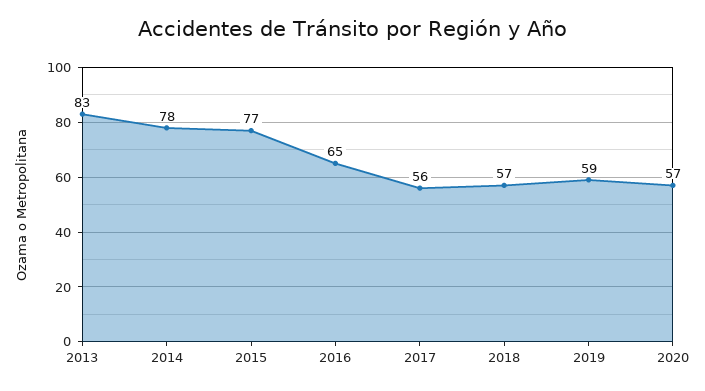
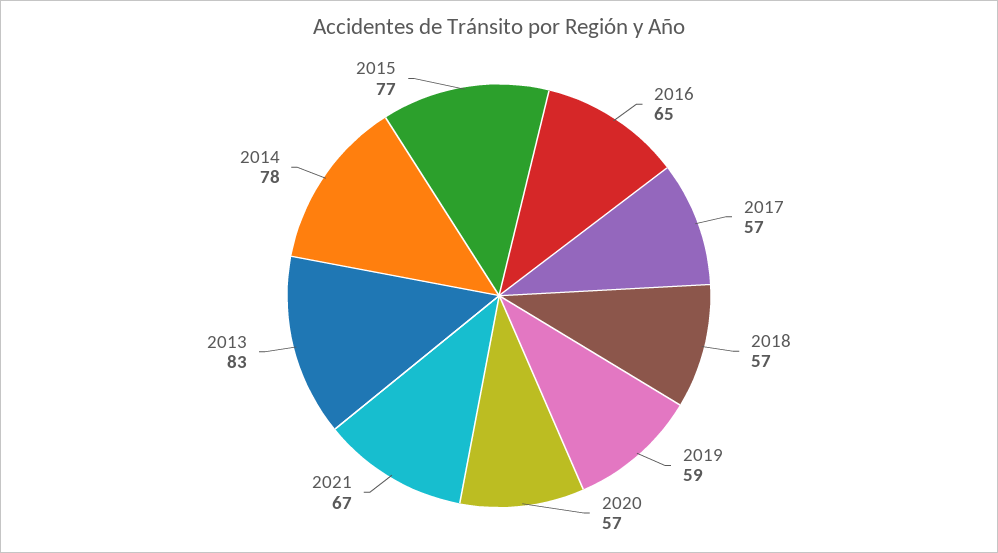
2017: 56 -> 57
2021: none -> 67

